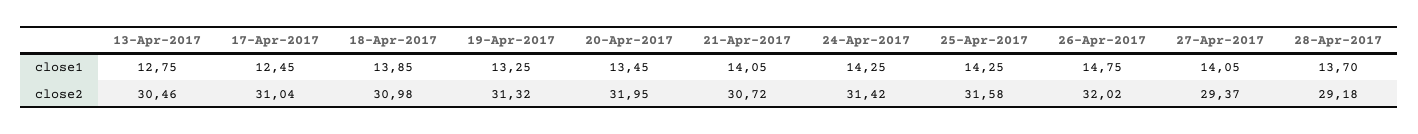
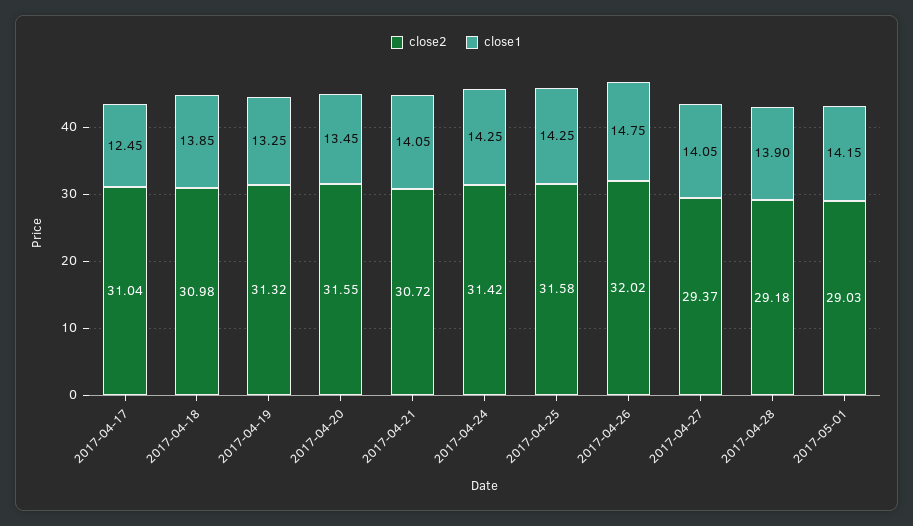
close1, 13-Apr-2017: 12.75 -> none
close1, 28-Apr-2017: 13.7 -> 13.9
close2, 13-Apr-2017: 30.46 -> none
close2, 20-Apr-2017: 31.95 -> 31.55
close2, 2017-05-01: none -> 29.03
close1, 2017-05-01: none -> 14.15

